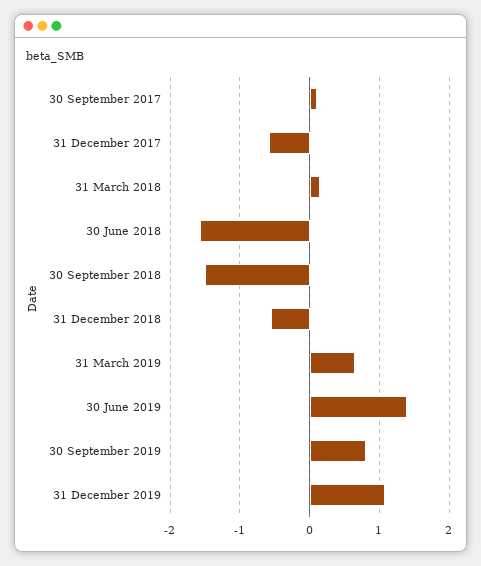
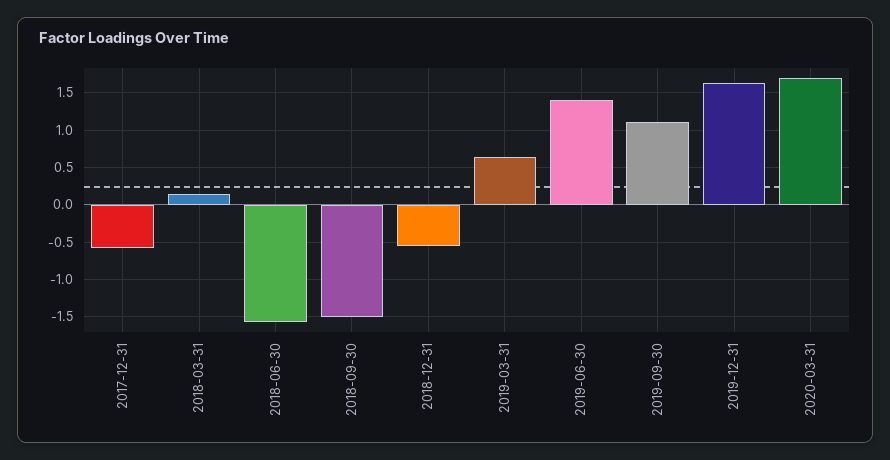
30 September 2017: 0.1 -> none
30 September 2019: 0.8 -> 1.1
31 December 2019: 1.1 -> 1.6
2020-03-31: none -> 1.7

